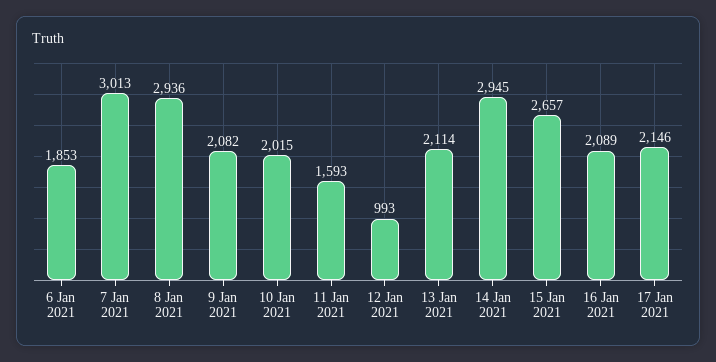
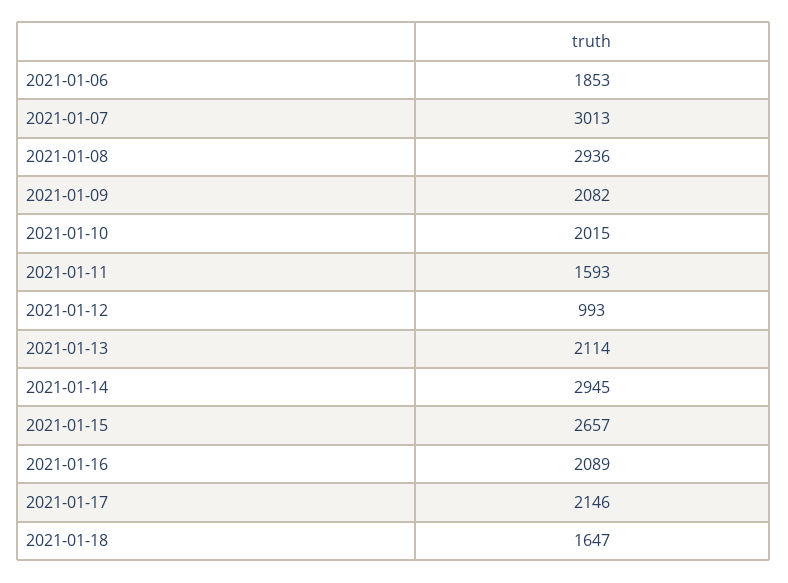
2021-01-18: none -> 1647

